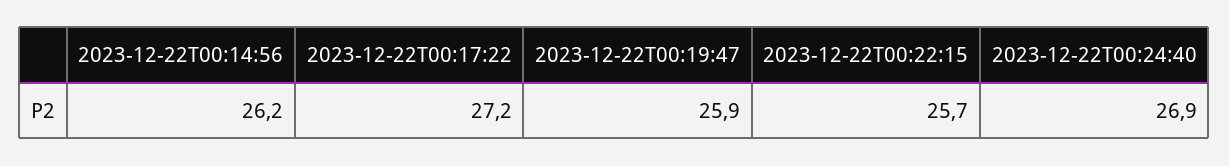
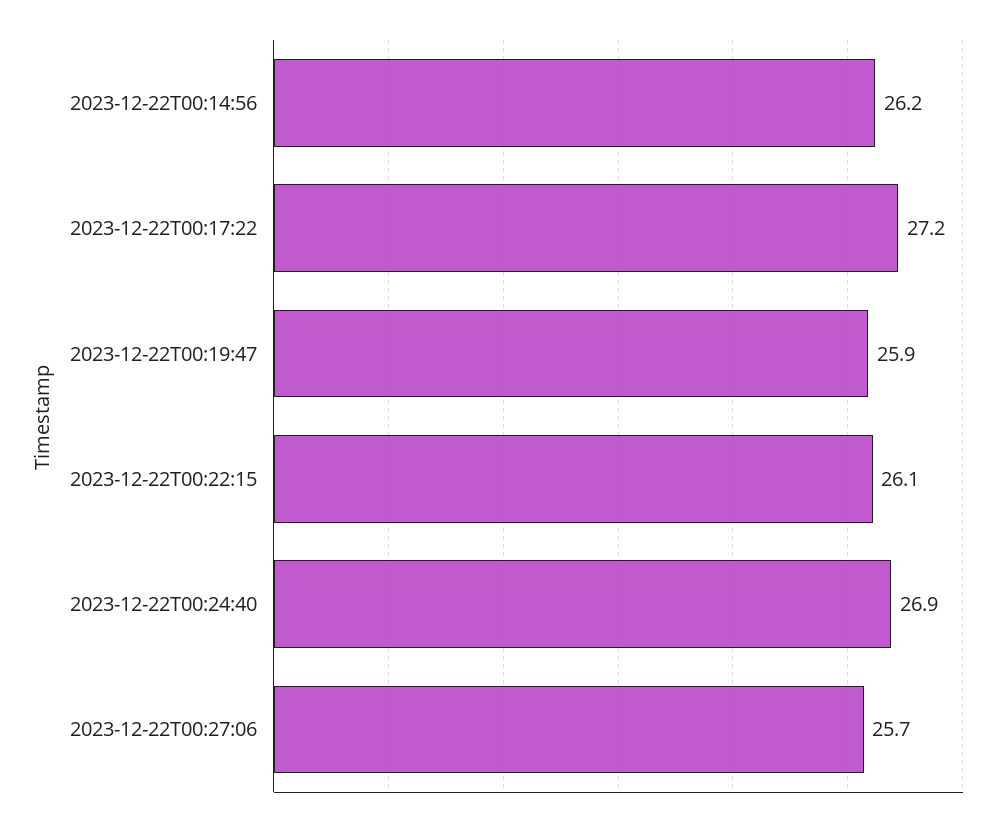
2023-12-22T00:22:15: 25.7 -> 26.1
2023-12-22T00:27:06: none -> 25.7

